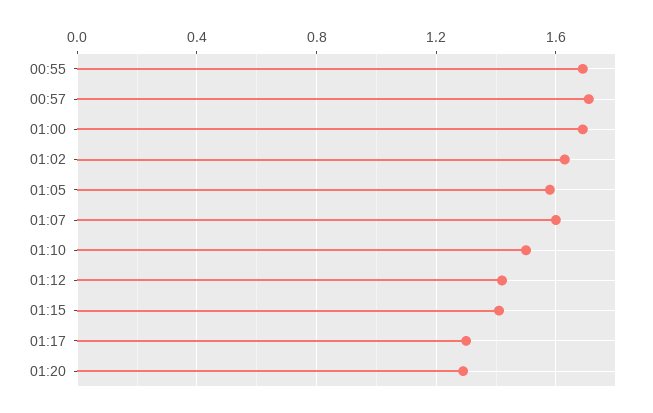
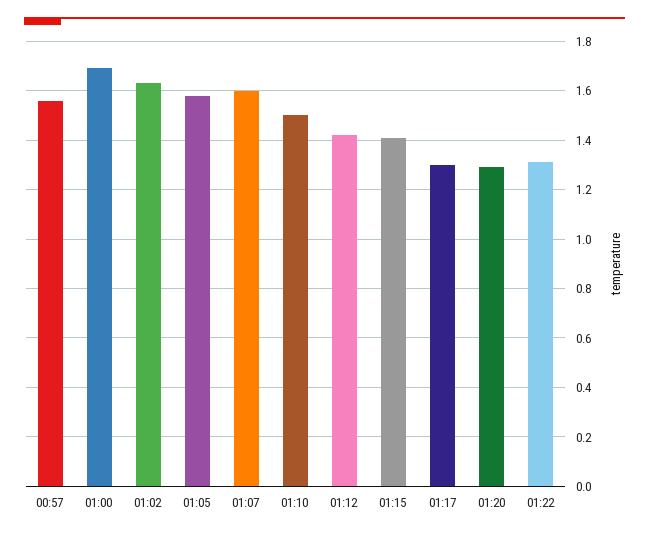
00:55: 1.7 -> none
00:57: 1.7 -> 1.55
01:22: none -> 1.3

